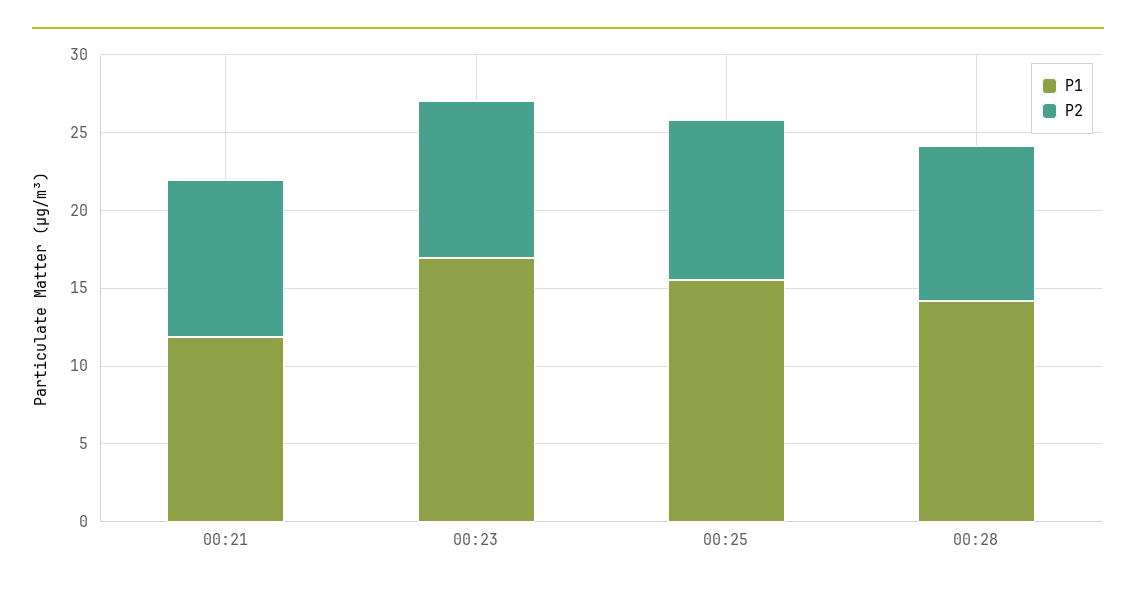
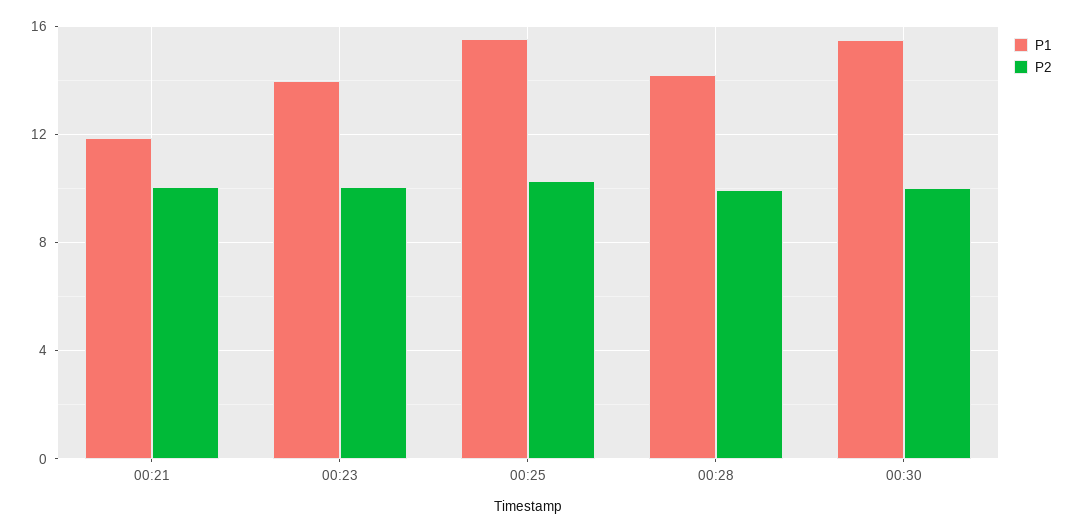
P1, 00:23: 17 -> 14
P1, 00:30: none -> 15.5
P2, 00:30: none -> 10

